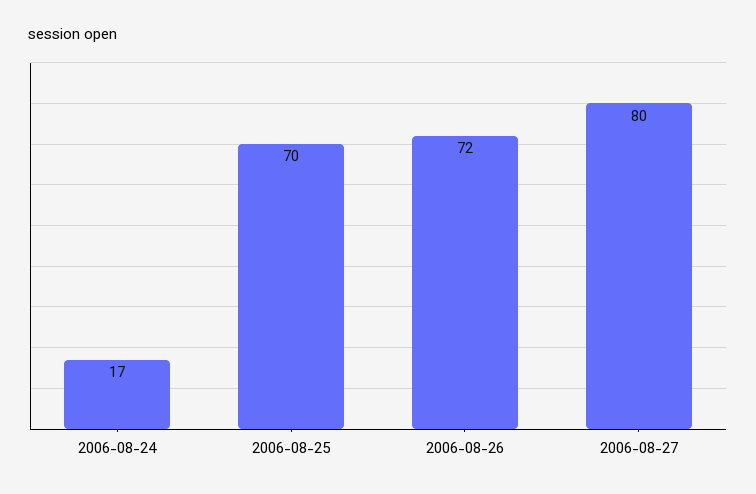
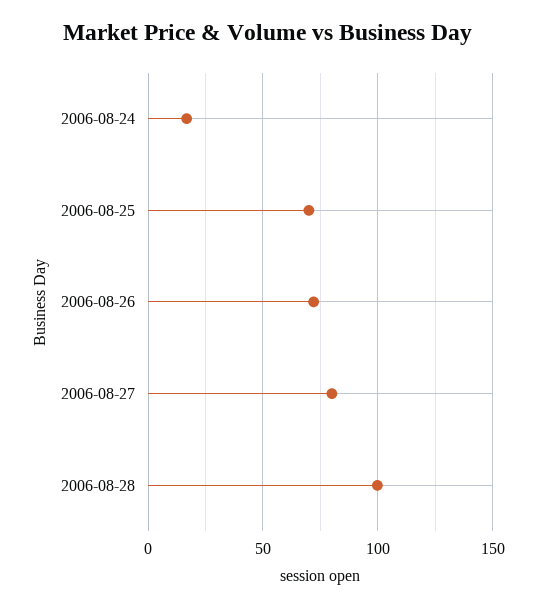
2006-08-28: none -> 100

